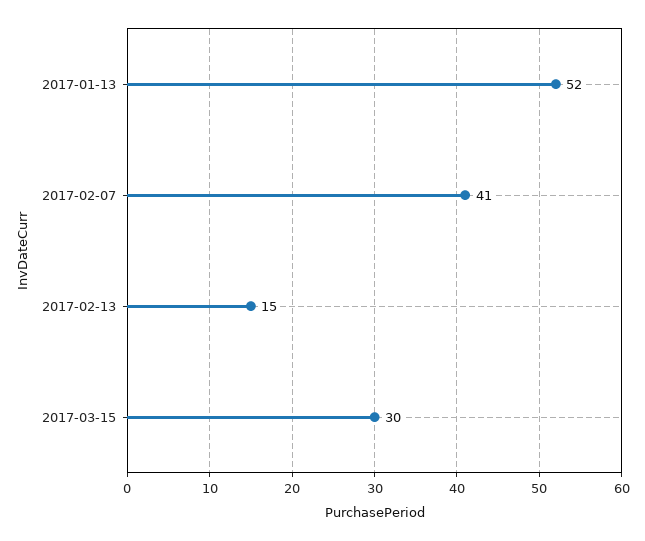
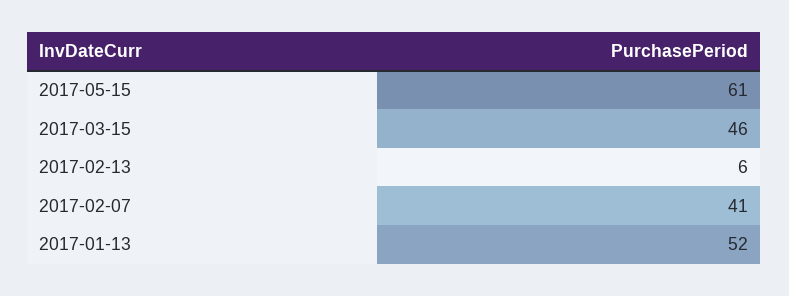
2017-02-13: 15 -> 6
2017-03-15: 30 -> 46
2017-05-15: none -> 61

